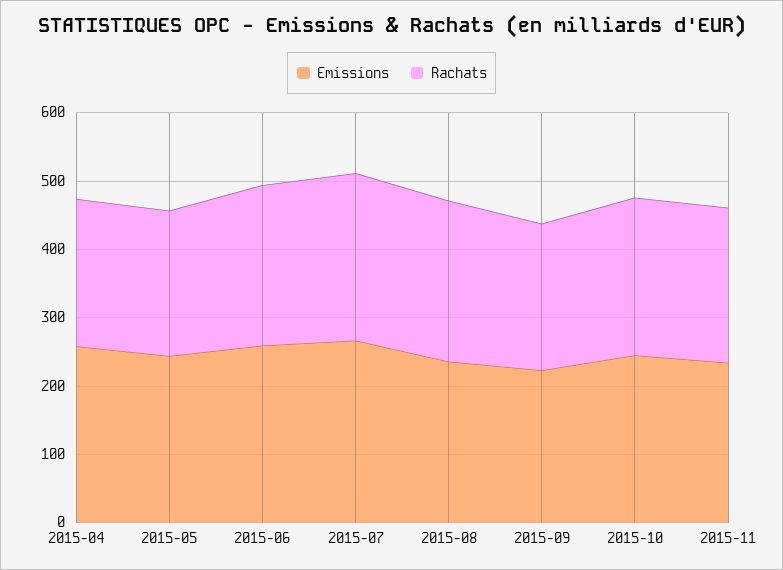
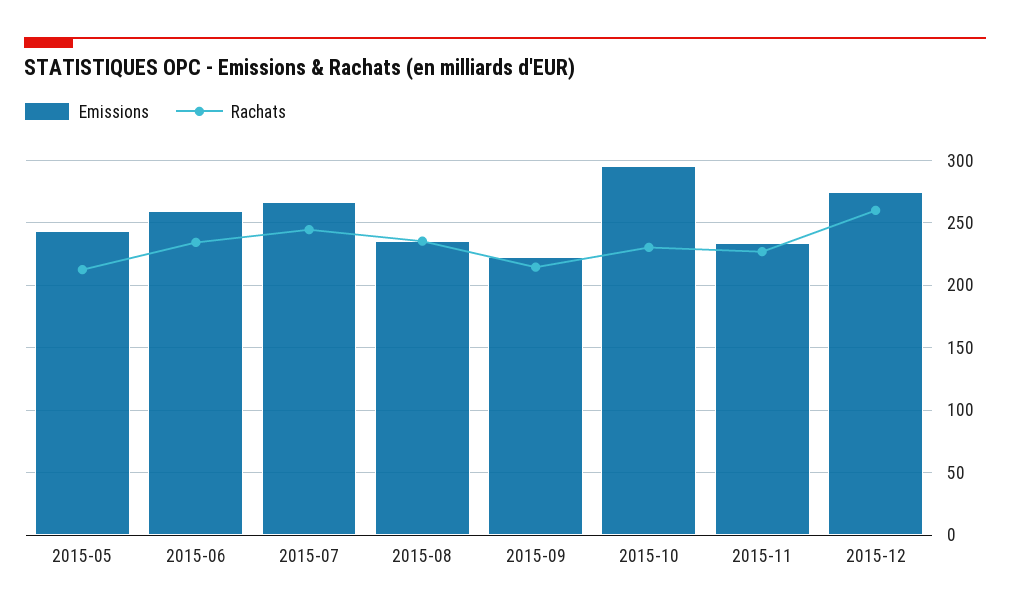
Emissions, 2015-04: 260 -> none
Rachats, 2015-04: 220 -> none
Emissions, 2015-10: 240 -> 295
Emissions, 2015-12: none -> 275
Rachats, 2015-12: none -> 260

